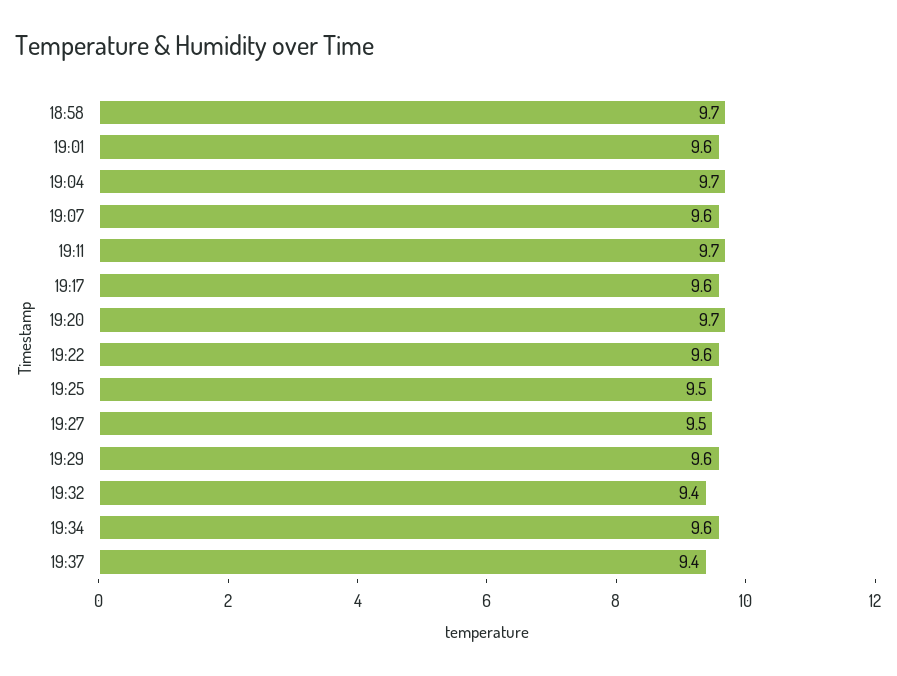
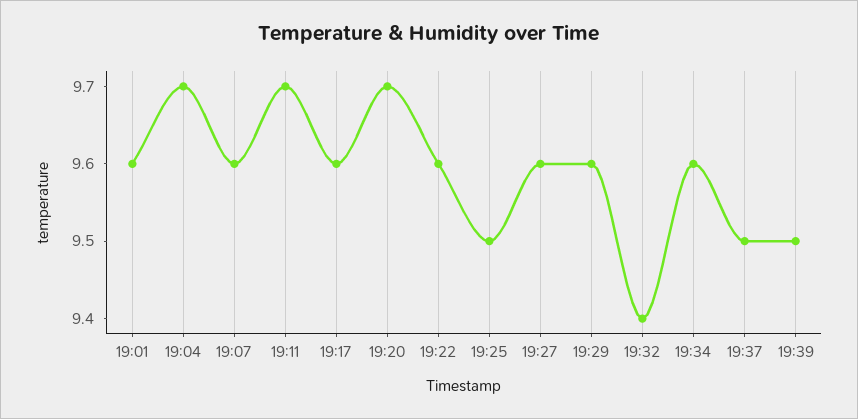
18:58: 9.7 -> none
19:27: 9.5 -> 9.6
19:37: 9.4 -> 9.5
19:39: none -> 9.5

